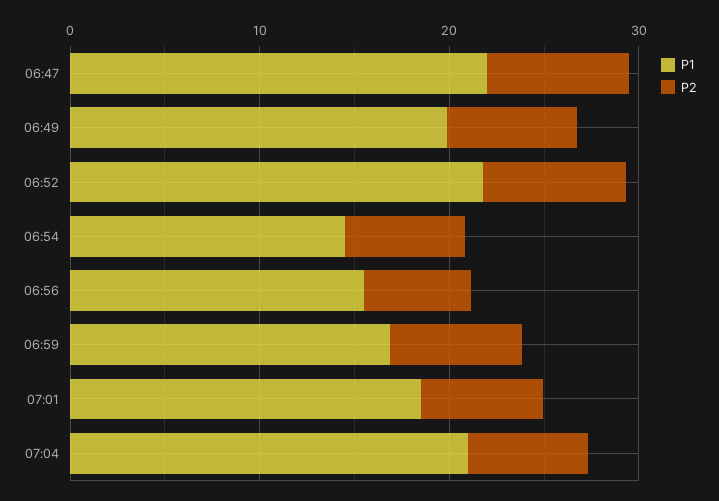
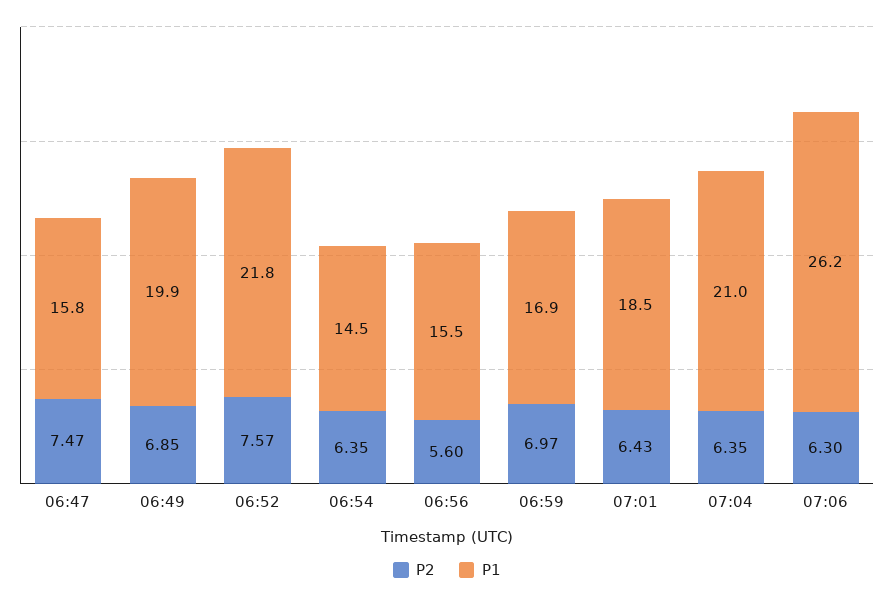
P1, 06:47: 22 -> 15.8
P2, 07:06: none -> 6.3
P1, 07:06: none -> 26.2

